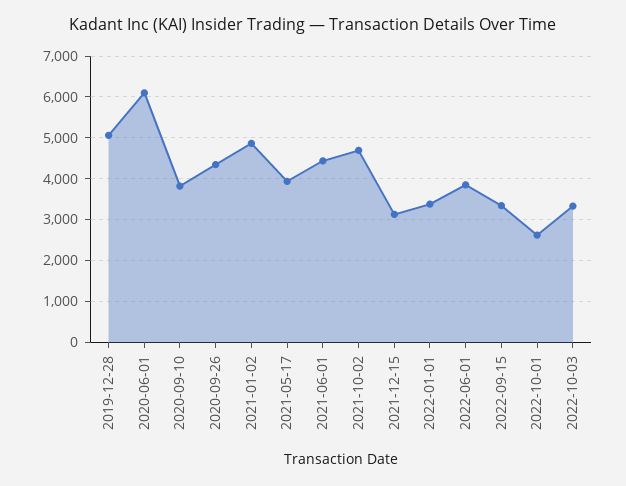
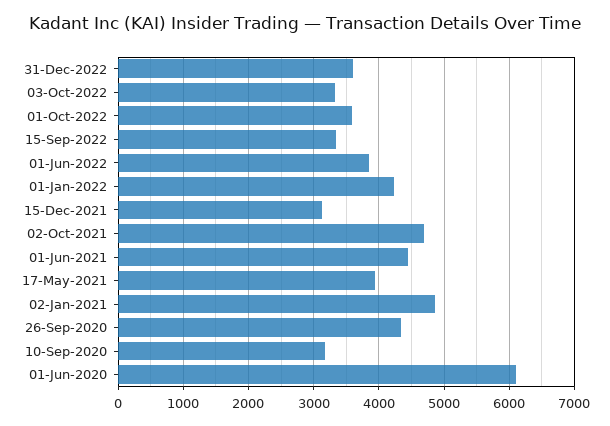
2019-12-28: 5000 -> none
2020-09-10: 3800 -> 3200
2022-01-01: 3400 -> 4200
2022-10-01: 2600 -> 3600
31-Dec-2022: none -> 3600

